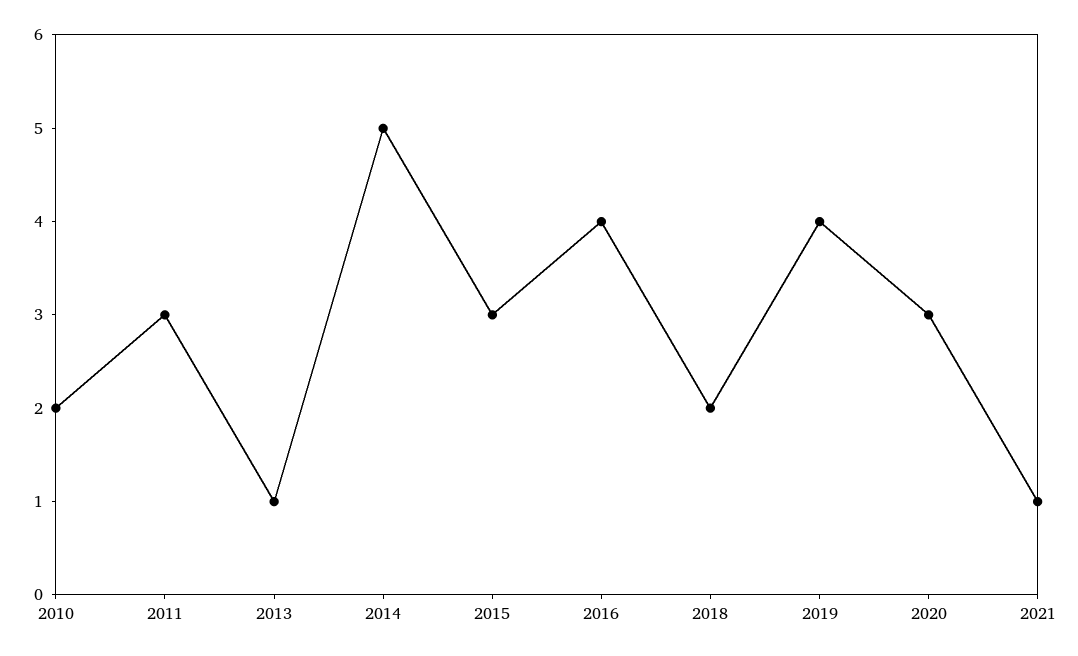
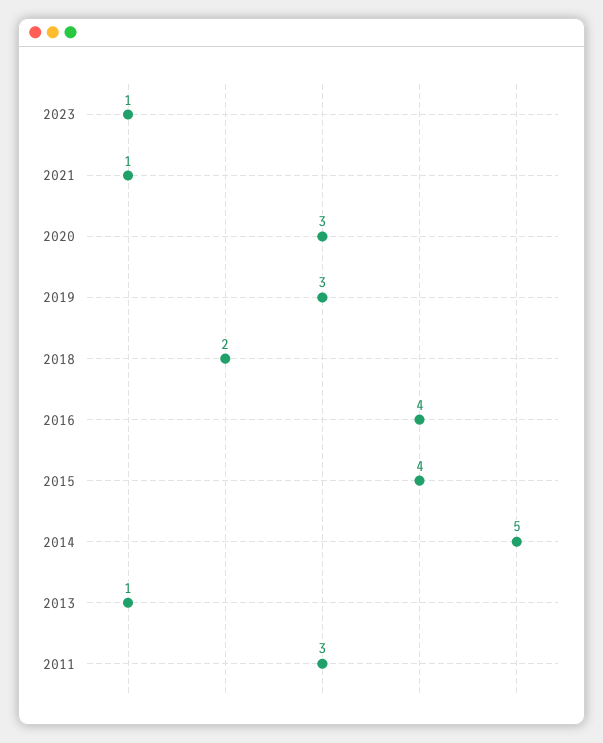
2010: 2 -> none
2015: 3 -> 4
2019: 4 -> 3
2023: none -> 1

